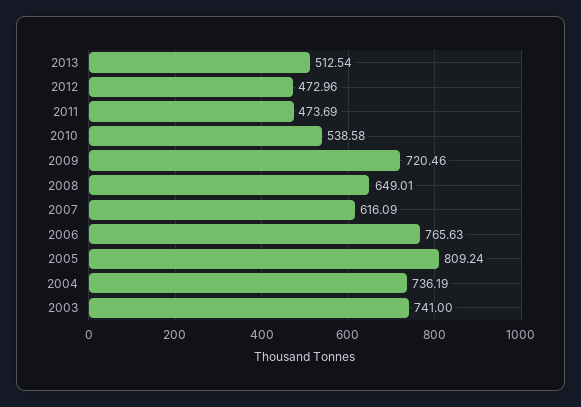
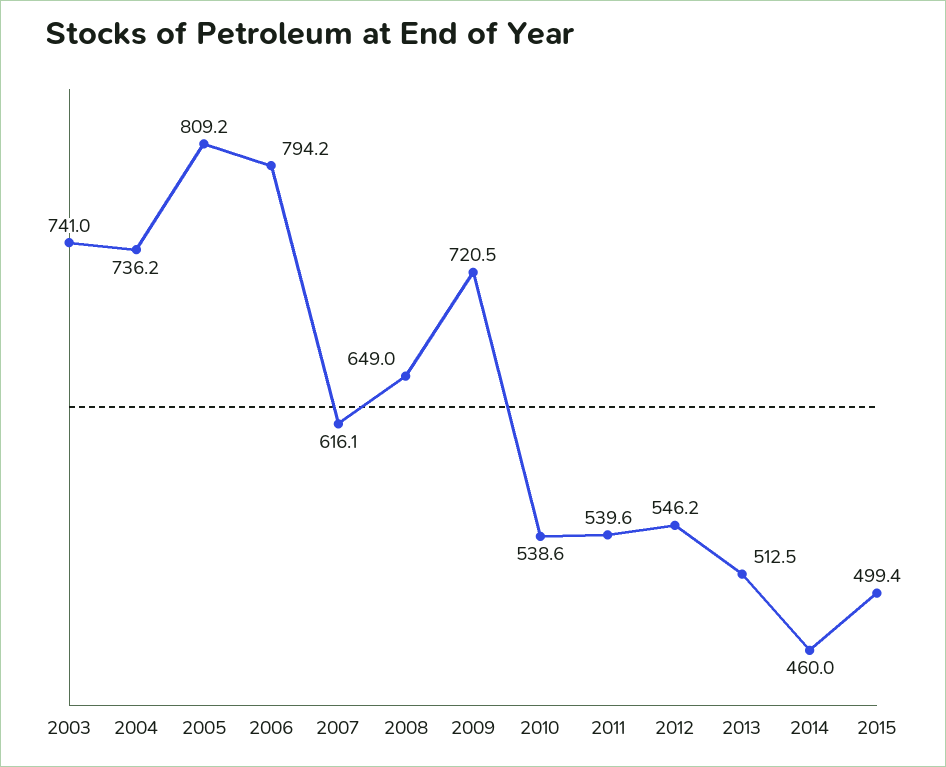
2012: 472.96 -> 546.2
2011: 473.69 -> 539.6
2006: 765.63 -> 794.2
2014: none -> 460
2015: none -> 499.4

